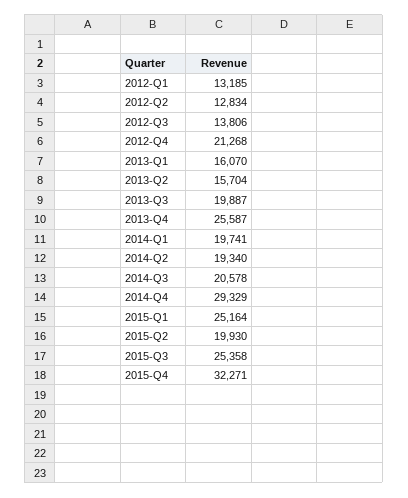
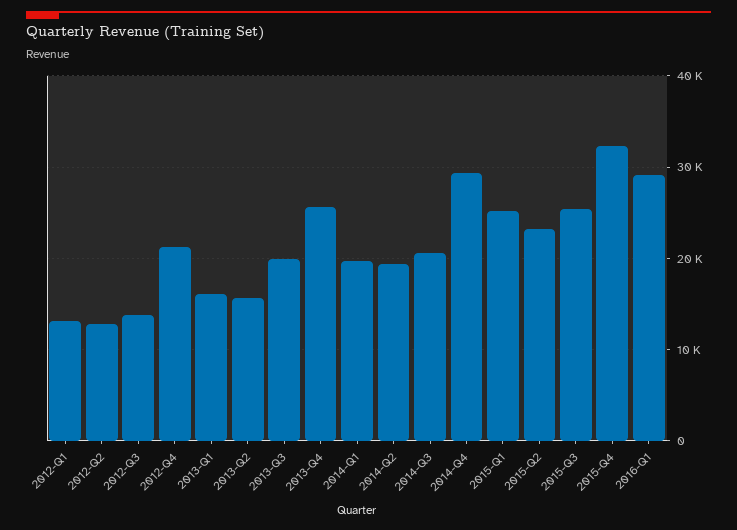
2015-Q2: 19930 -> 23000
2016-Q1: none -> 29000

